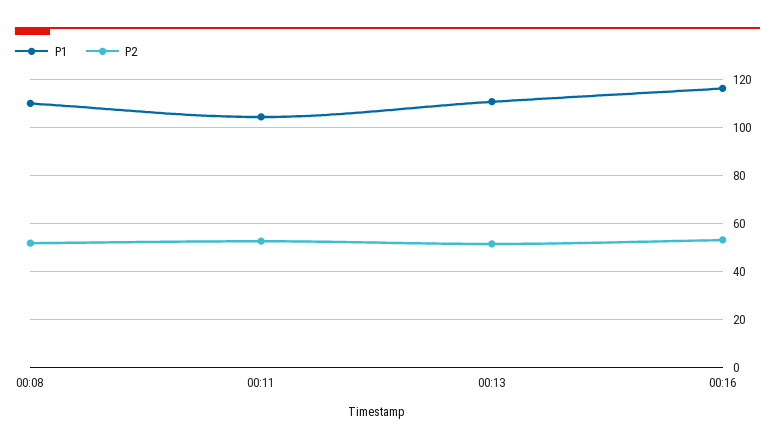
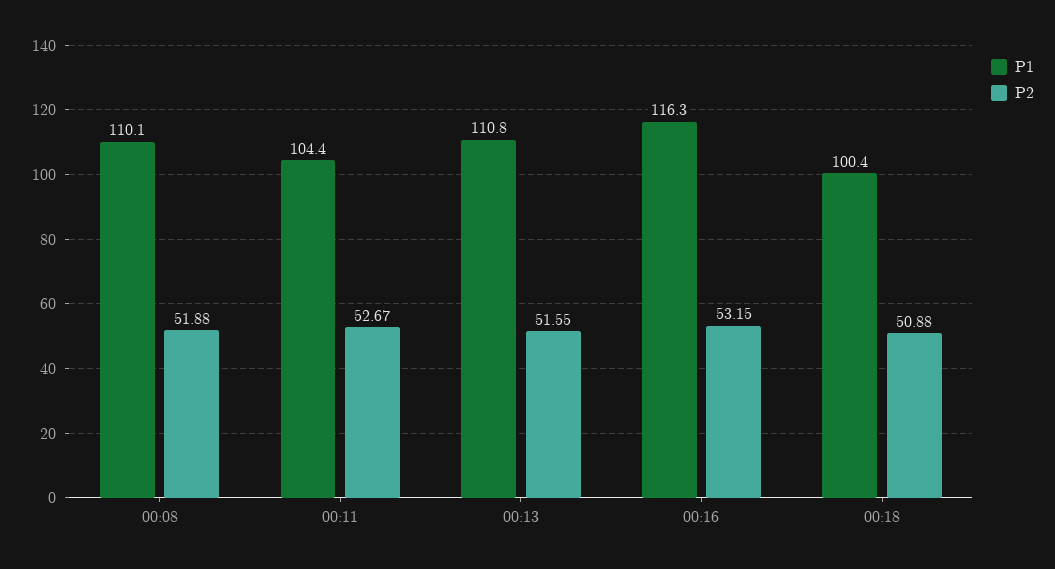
P1, 00:18: none -> 100.4
P2, 00:18: none -> 50.88

